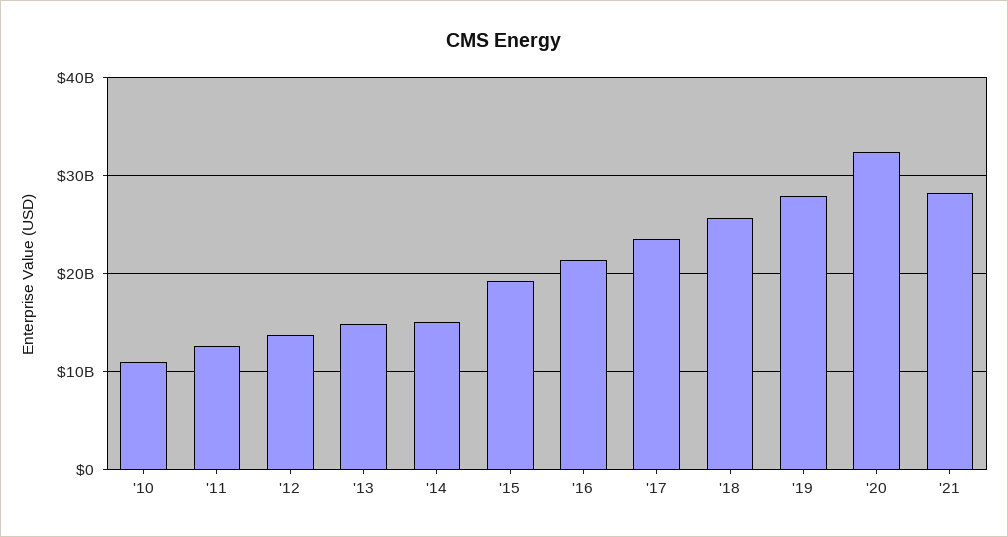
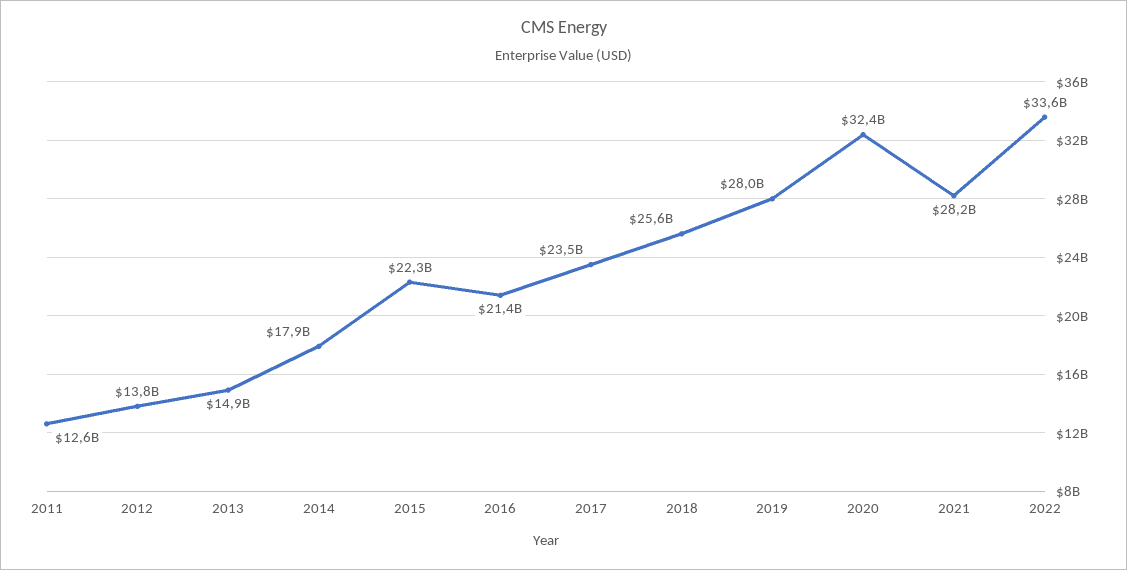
'10: 11000000000 -> none
'14: 15000000000 -> 17900000000
'15: 19000000000 -> 22300000000
2022: none -> 33600000000

